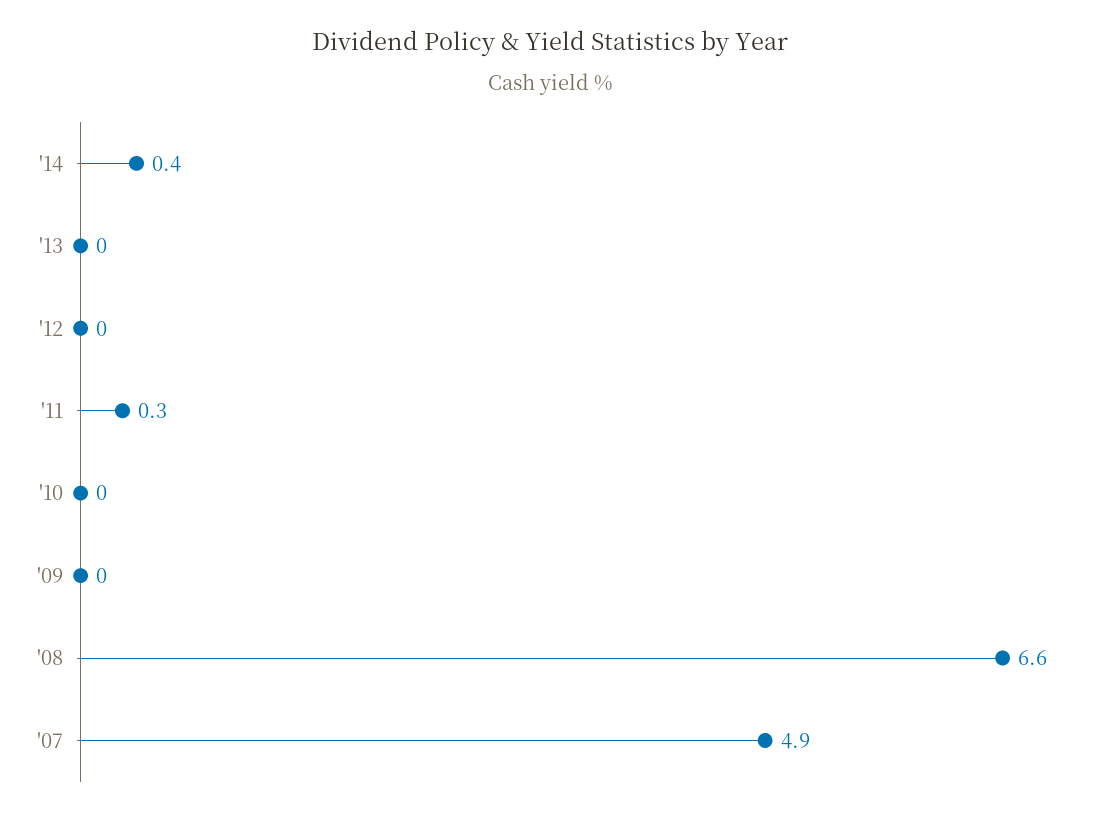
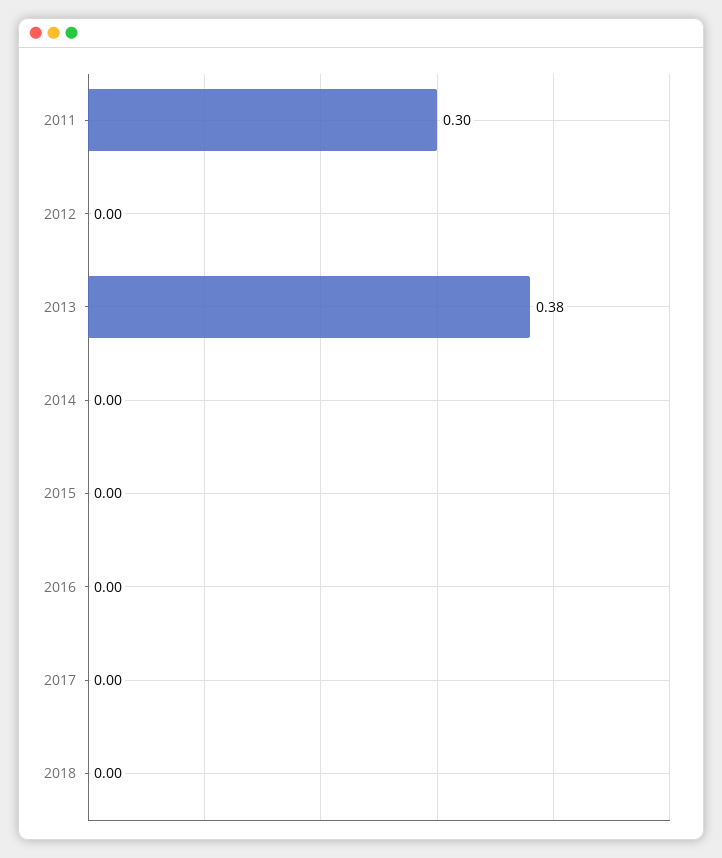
'14: 0.4 -> 0
'13: 0 -> 0.38
'10: 0 -> none
'09: 0 -> none
'08: 6.6 -> none
'07: 4.9 -> none
2015: none -> 0
2016: none -> 0
2017: none -> 0
2018: none -> 0

